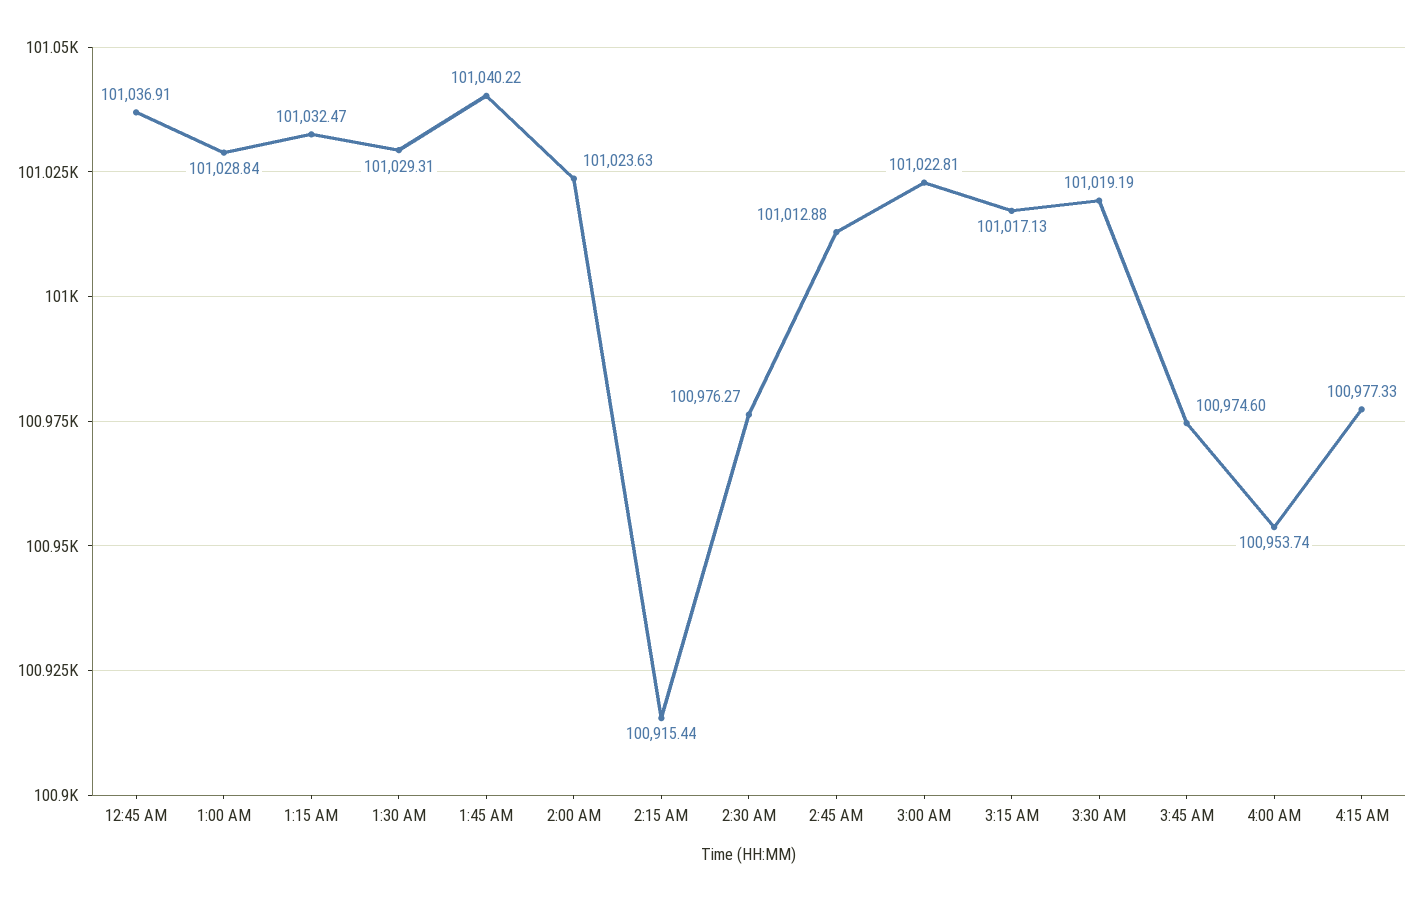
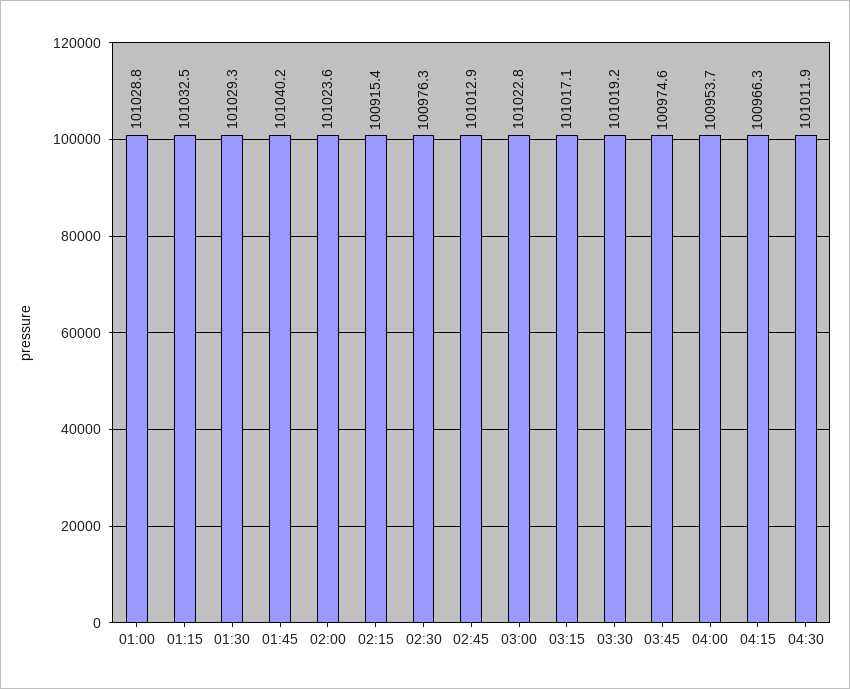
12:45 AM: 101036.91 -> none
4:15 AM: 100977.33 -> 100966.3
04:30: none -> 101011.9

